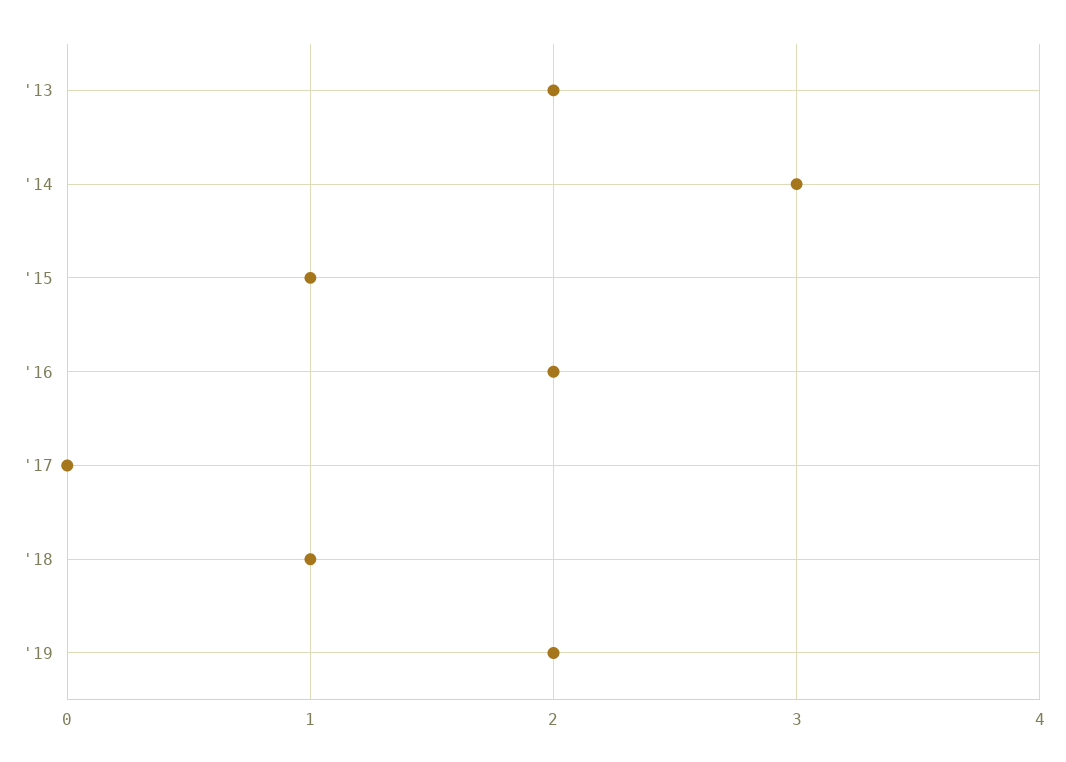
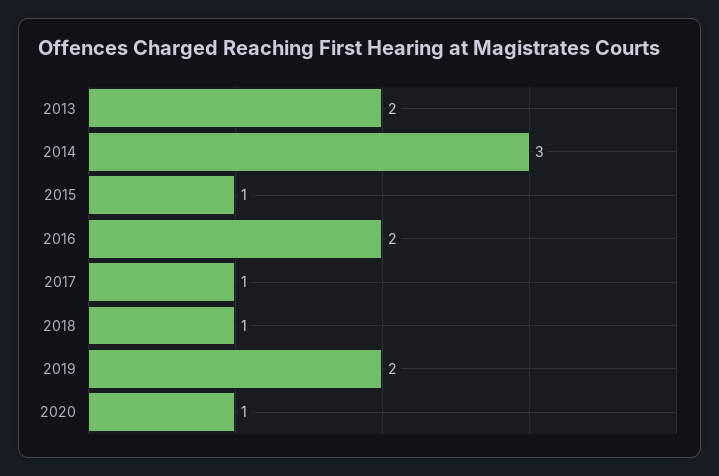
'17: 0 -> 1
2020: none -> 1

